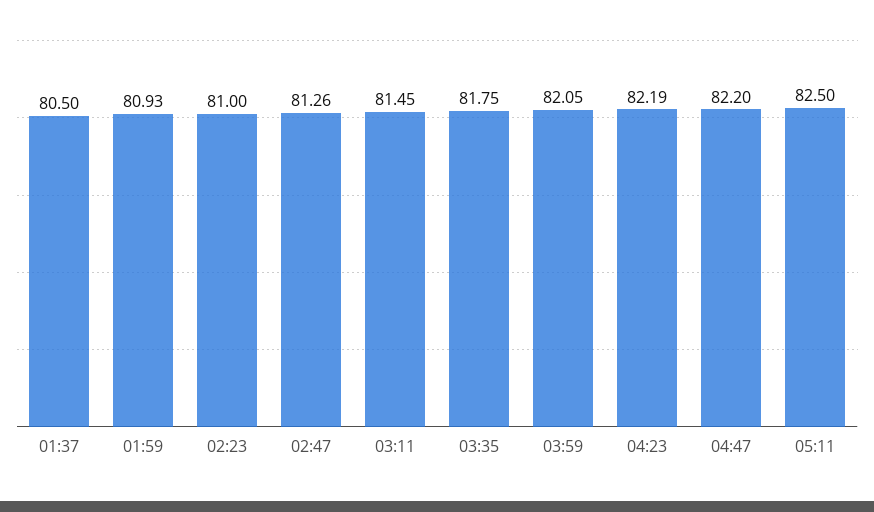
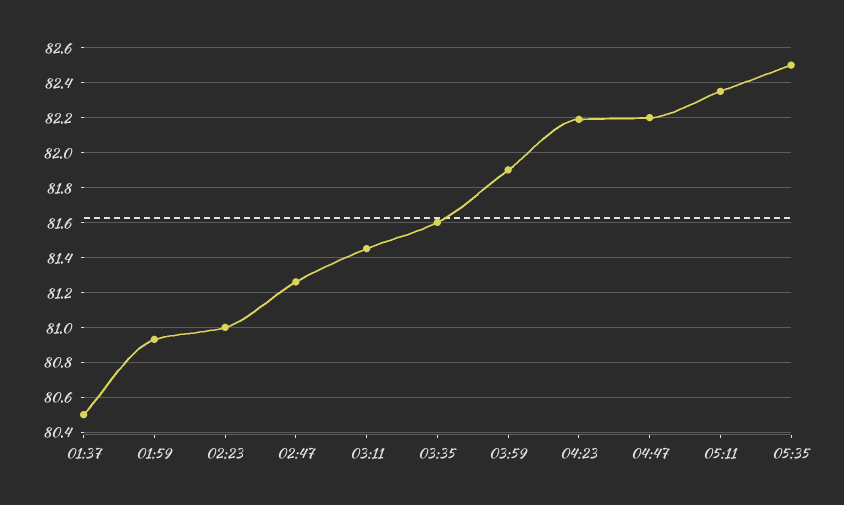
03:35: 81.75 -> 81.6
03:59: 82.05 -> 81.9
05:11: 82.5 -> 82.35
05:35: none -> 82.5

